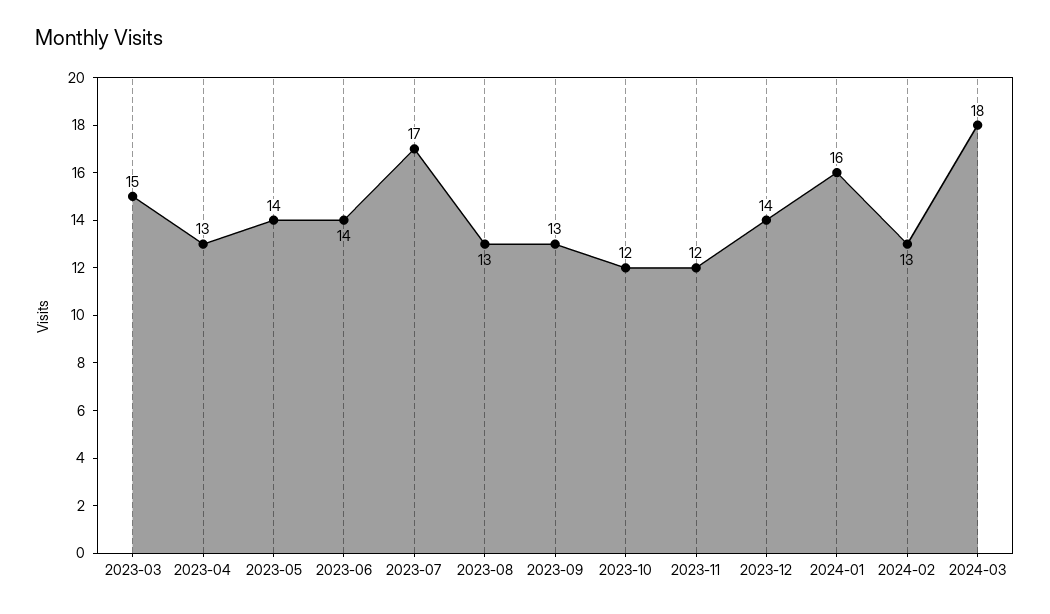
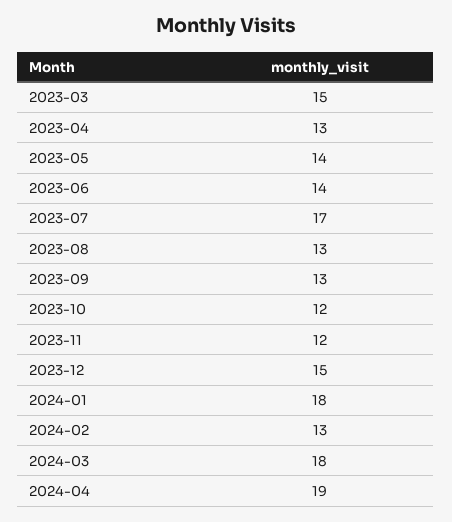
2023-12: 14 -> 15
2024-01: 16 -> 18
2024-04: none -> 19

